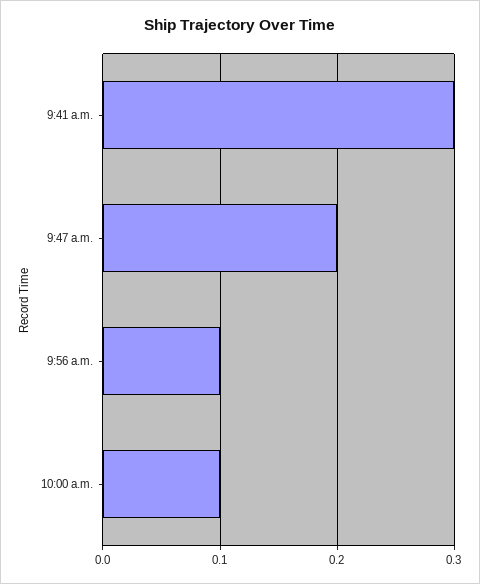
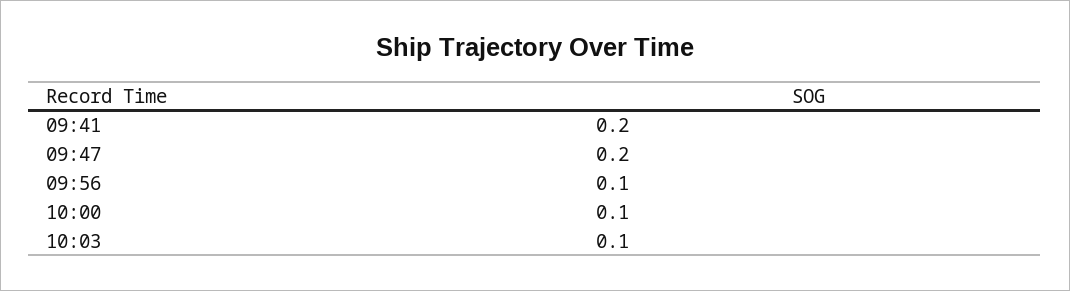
9:41 a.m.: 0.3 -> 0.2
10:03: none -> 0.1

